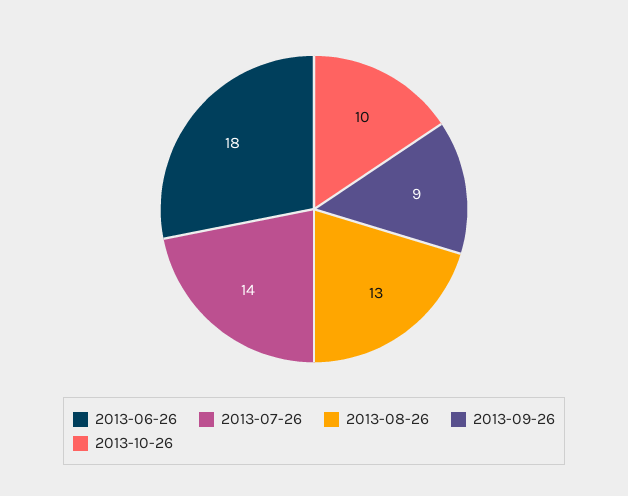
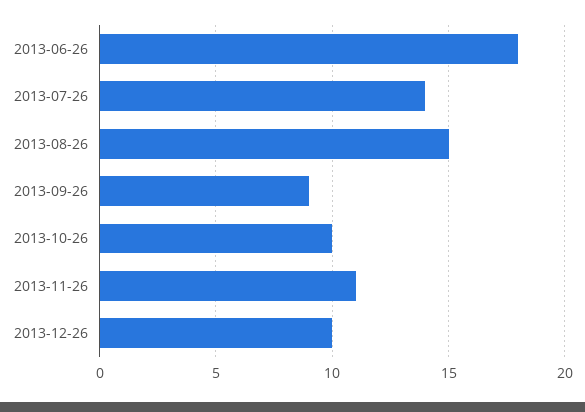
2013-08-26: 13 -> 15
2013-11-26: none -> 11
2013-12-26: none -> 10

